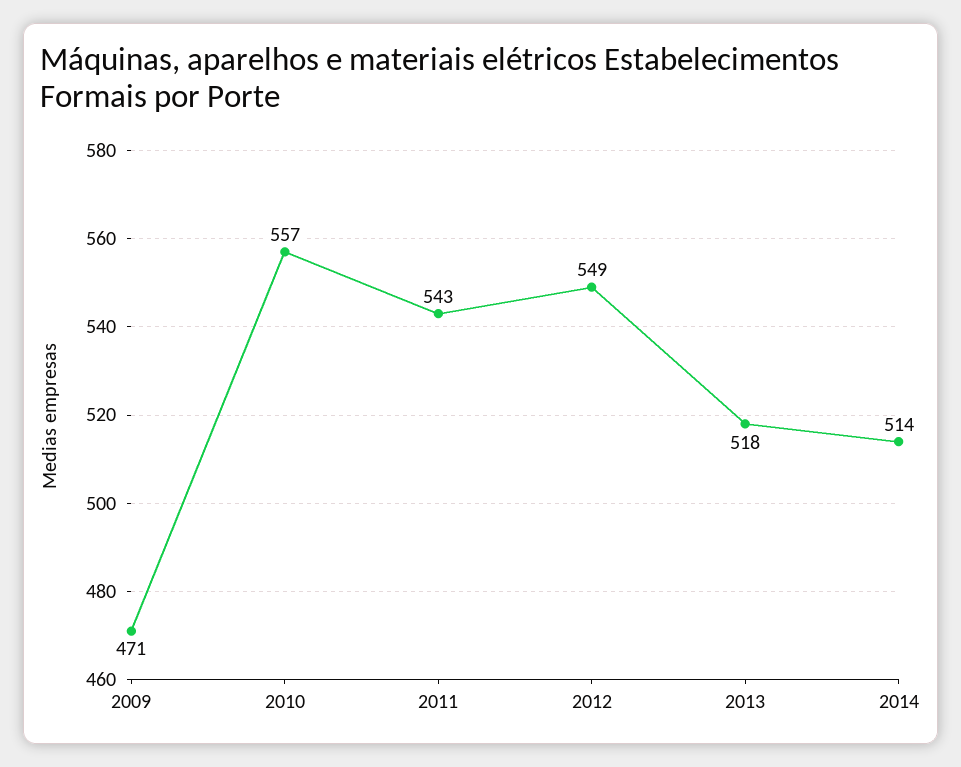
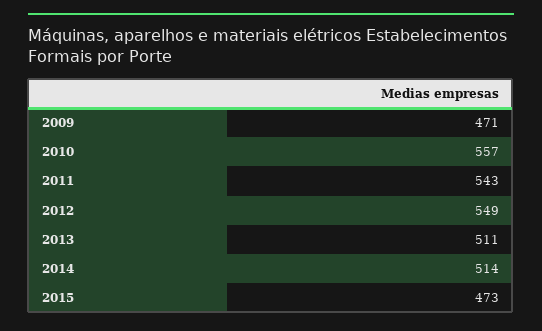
2013: 518 -> 511
2015: none -> 473

